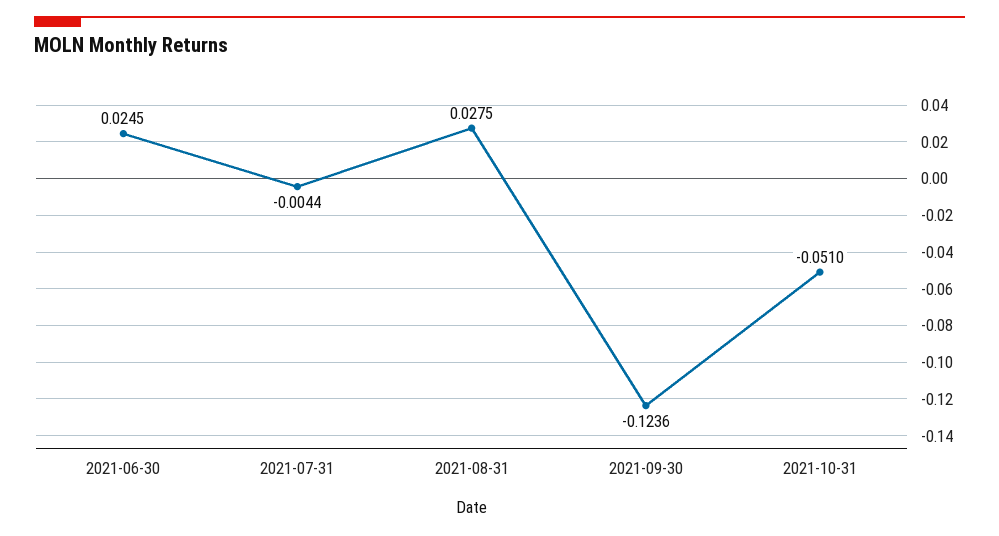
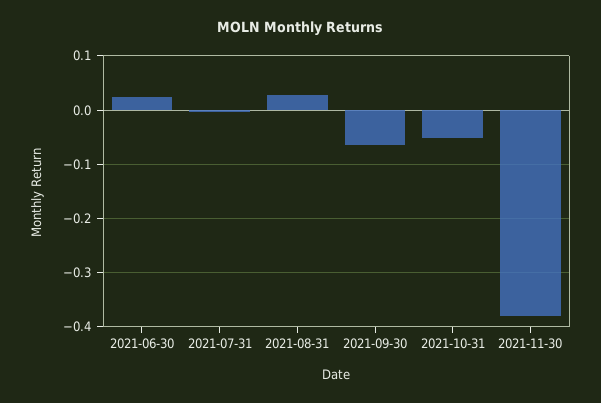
2021-09-30: -0.1236 -> -0.06
2021-11-30: none -> -0.38

